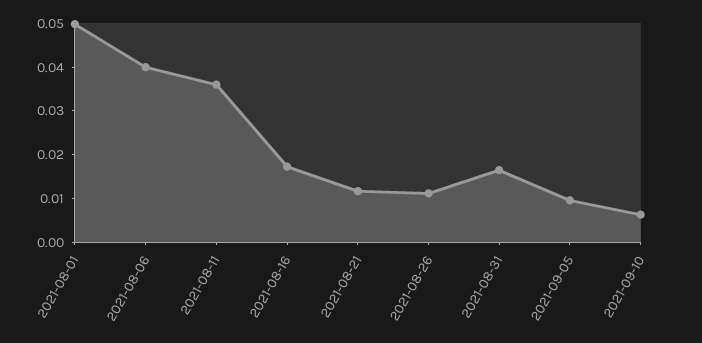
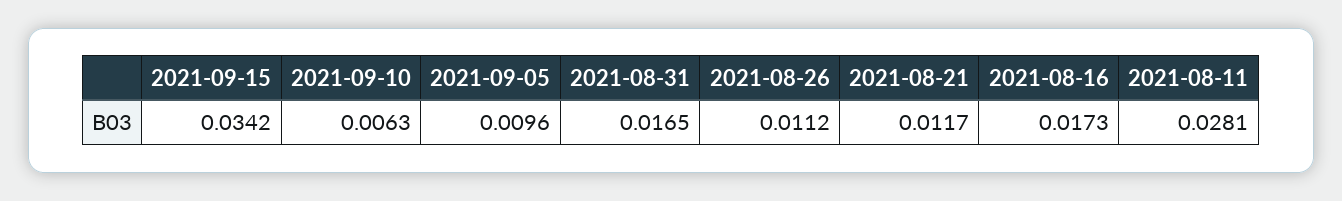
2021-08-01: 0.05 -> none
2021-08-06: 0.04 -> none
2021-08-11: 0.036 -> 0.0281
2021-09-15: none -> 0.0342

